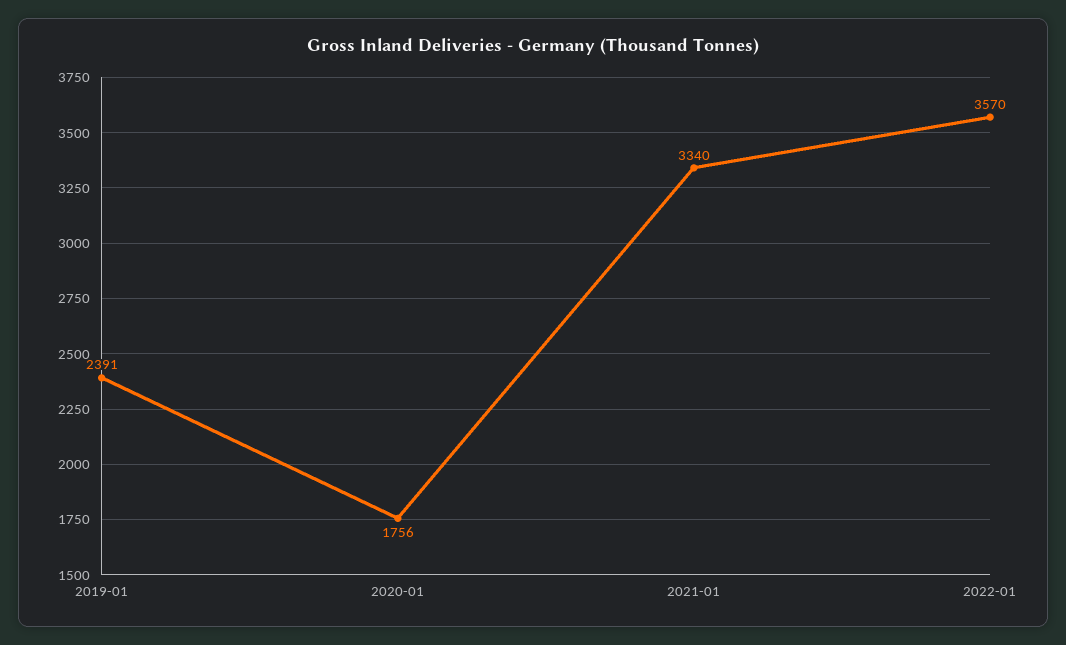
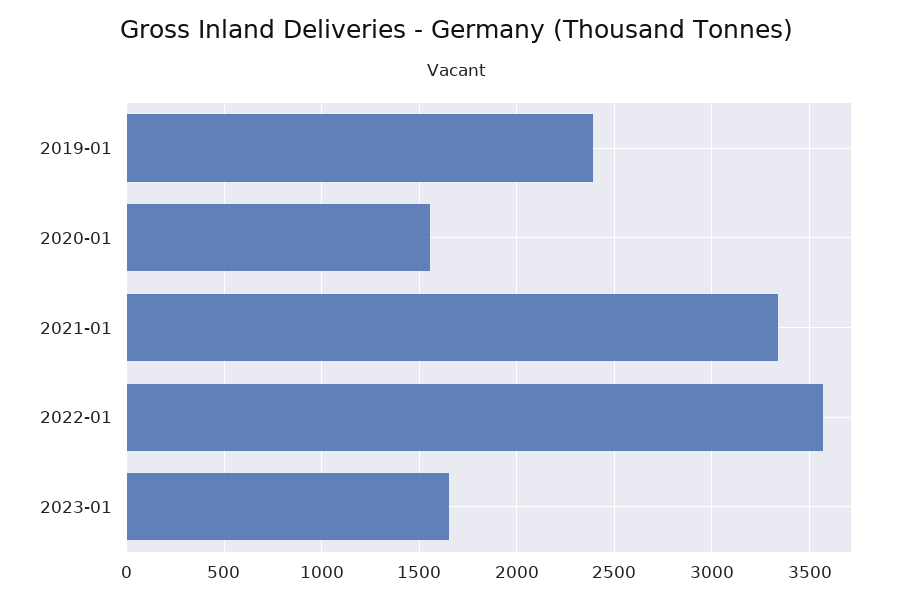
2020-01: 1756 -> 1550
2023-01: none -> 1650

